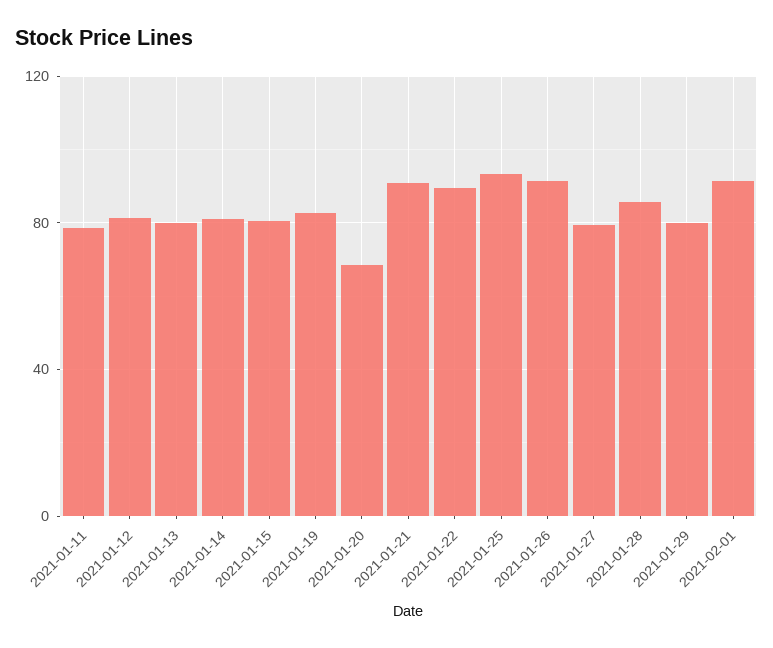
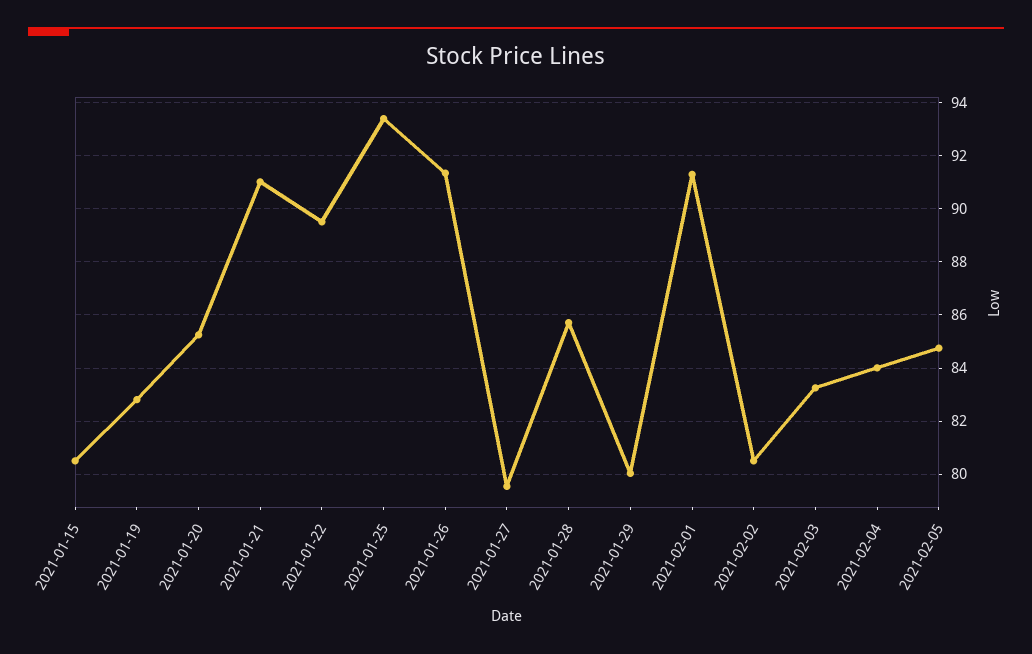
2021-01-11: 80 -> none
2021-01-12: 80 -> none
2021-01-13: 80 -> none
2021-01-14: 80 -> none
2021-01-20: 70 -> 85.25
2021-02-02: none -> 80.5
2021-02-03: none -> 83.25
2021-02-04: none -> 84
2021-02-05: none -> 84.75

